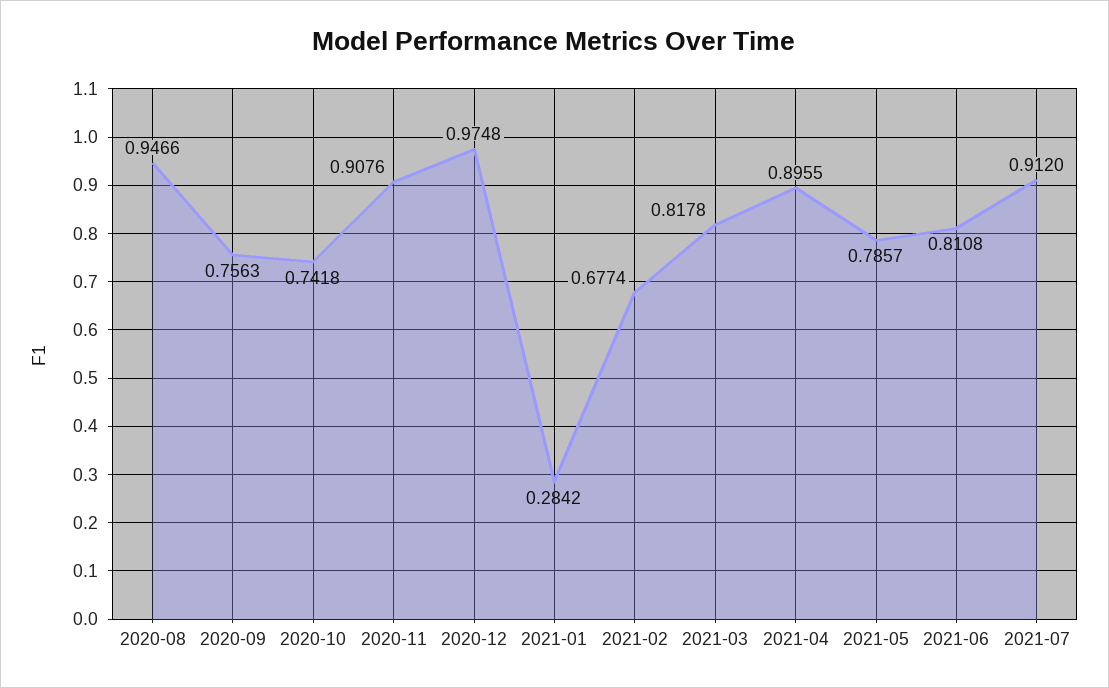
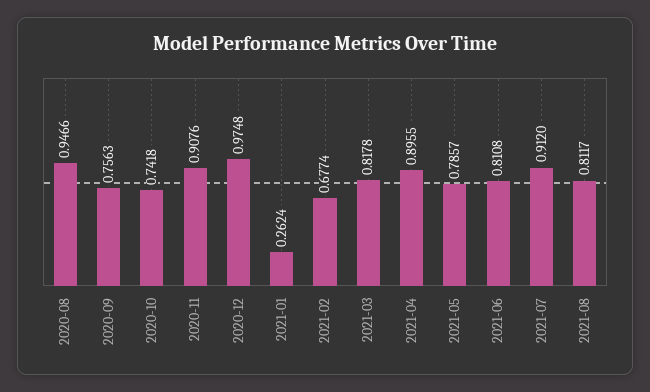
2021-01: 0.2842 -> 0.2624
2021-08: none -> 0.8117

